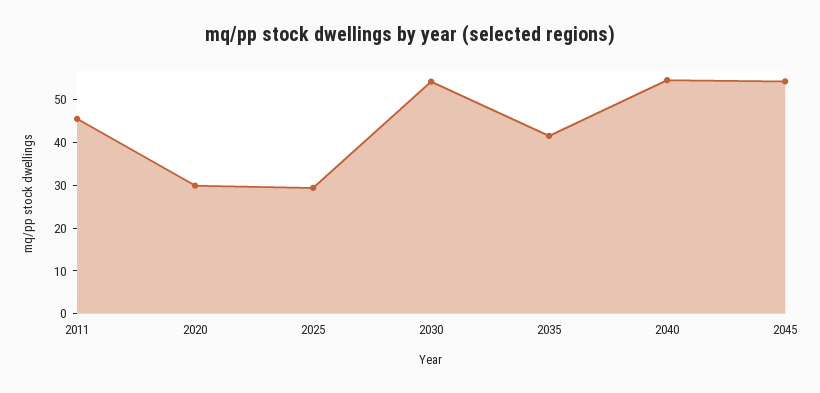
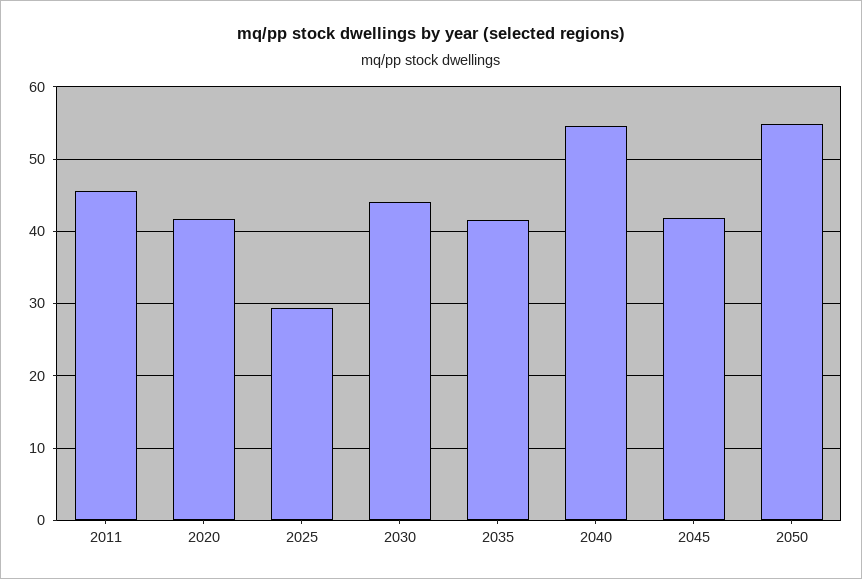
2020: 30 -> 42
2030: 54 -> 44
2045: 54 -> 42
2050: none -> 55

